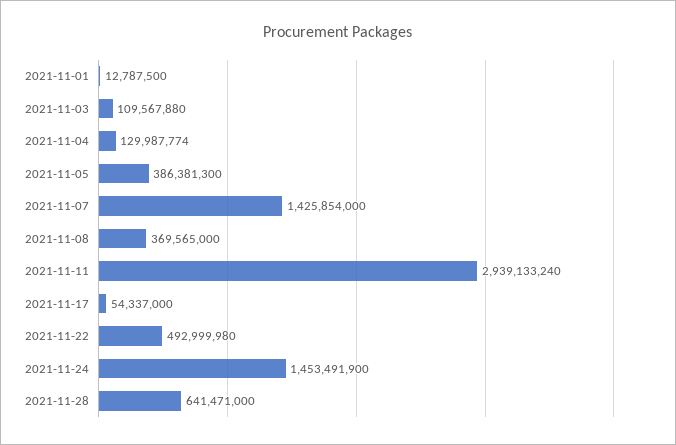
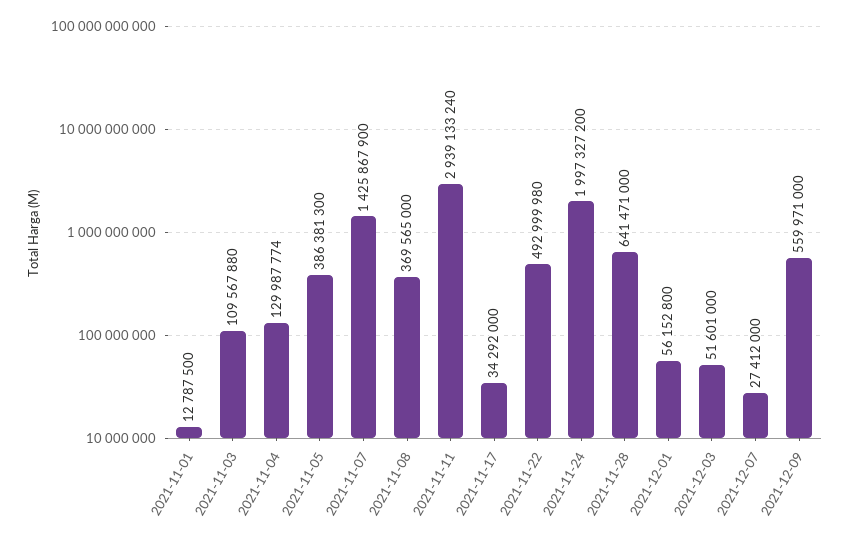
2021-11-07: 1425854000 -> 1425867900
2021-11-17: 54337000 -> 34292000
2021-11-24: 1453491900 -> 1997327200
2021-12-01: none -> 56152800
2021-12-03: none -> 51601000
2021-12-07: none -> 27412000
2021-12-09: none -> 559971000

